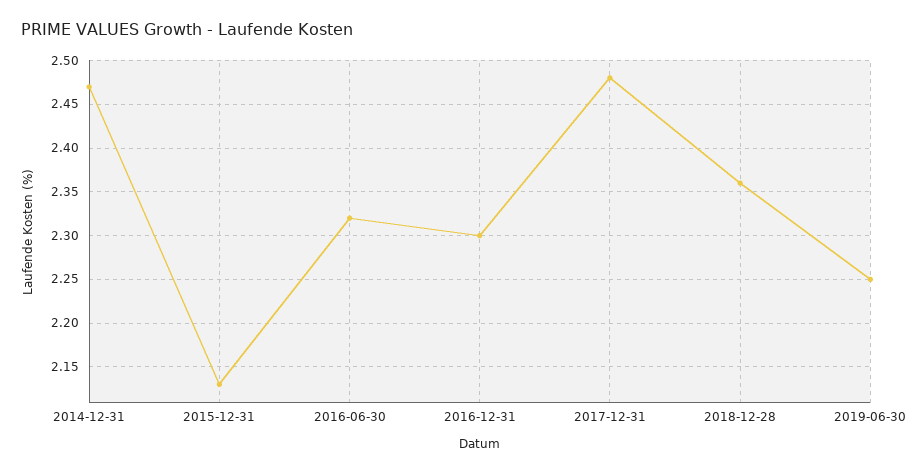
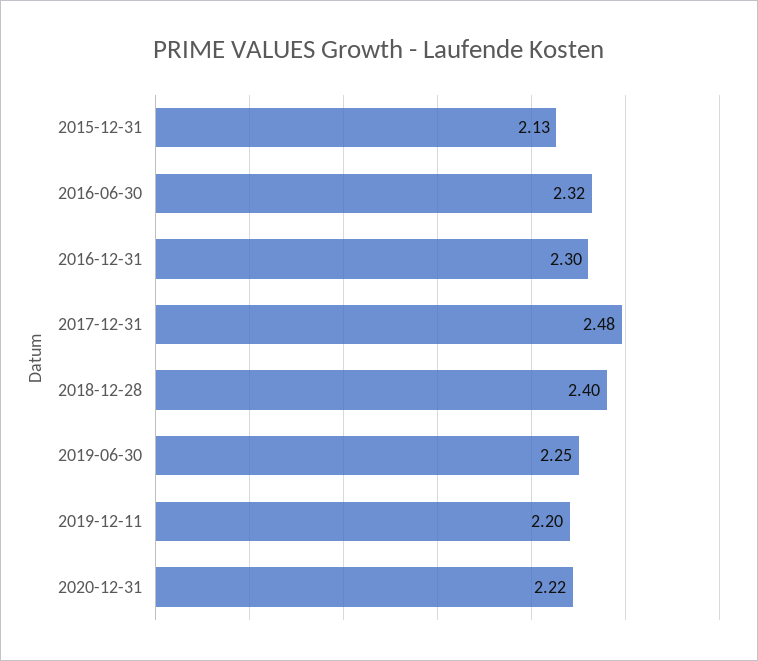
2014-12-31: 2.47 -> none
2018-12-28: 2.36 -> 2.4
2019-12-11: none -> 2.2
2020-12-31: none -> 2.22

